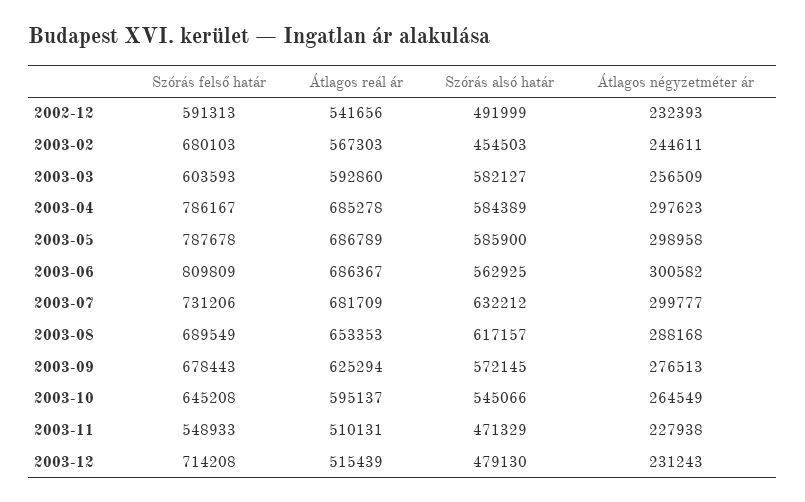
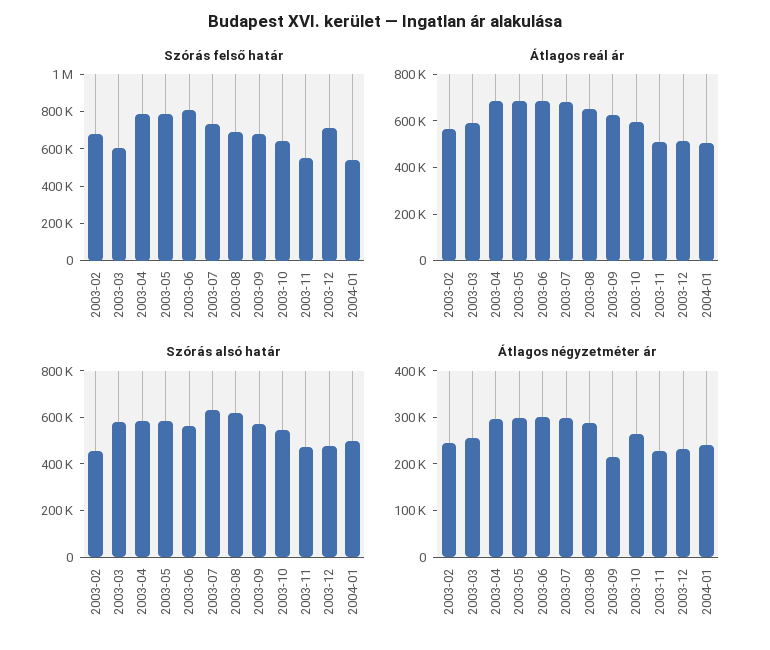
Szórás felső határ, 2002-12: 591313 -> none
Átlagos reál ár, 2002-12: 541656 -> none
Szórás alsó határ, 2002-12: 491999 -> none
Átlagos négyzetméter ár, 2002-12: 232393 -> none
Átlagos négyzetméter ár, 2003-09: 276513 -> 220000
Szórás felső határ, 2004-01: none -> 550000
Átlagos reál ár, 2004-01: none -> 500000
Szórás alsó határ, 2004-01: none -> 500000
Átlagos négyzetméter ár, 2004-01: none -> 240000

